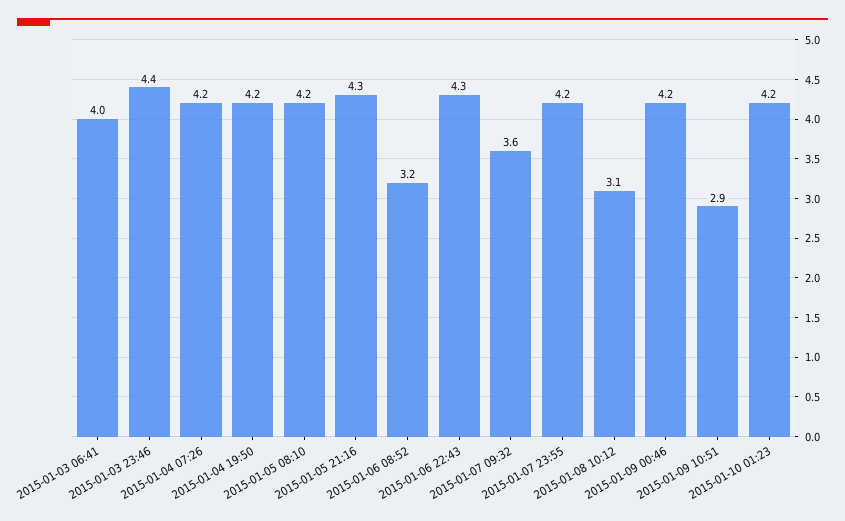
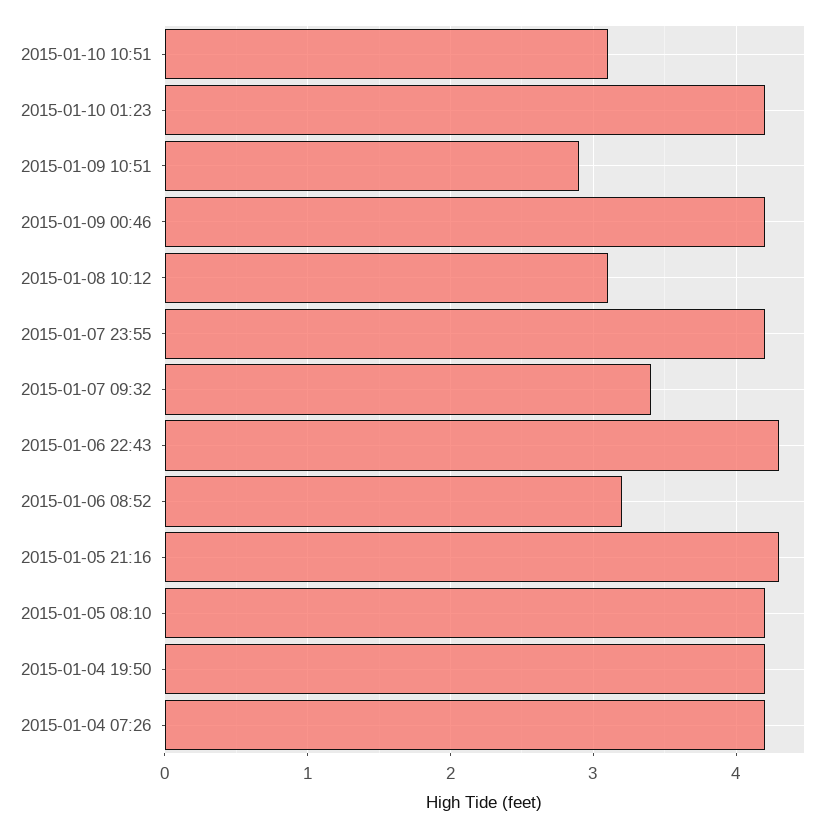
2015-01-03 06:41: 4 -> none
2015-01-03 23:46: 4.4 -> none
2015-01-07 09:32: 3.6 -> 3.4
2015-01-10 10:51: none -> 3.1

